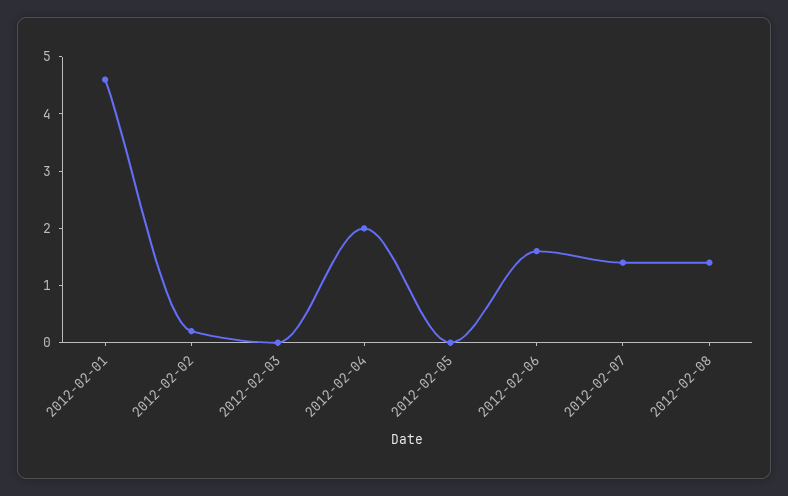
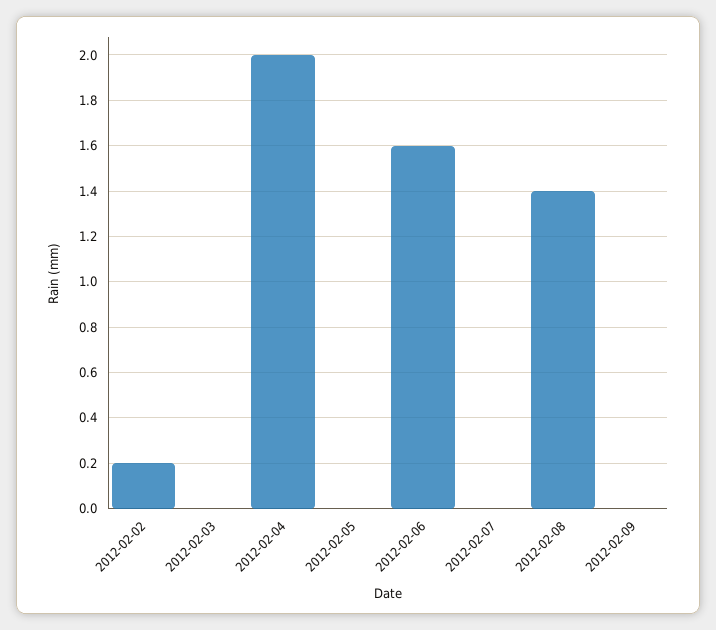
2012-02-01: 4.5 -> none
2012-02-07: 1.5 -> 0
2012-02-09: none -> 0

